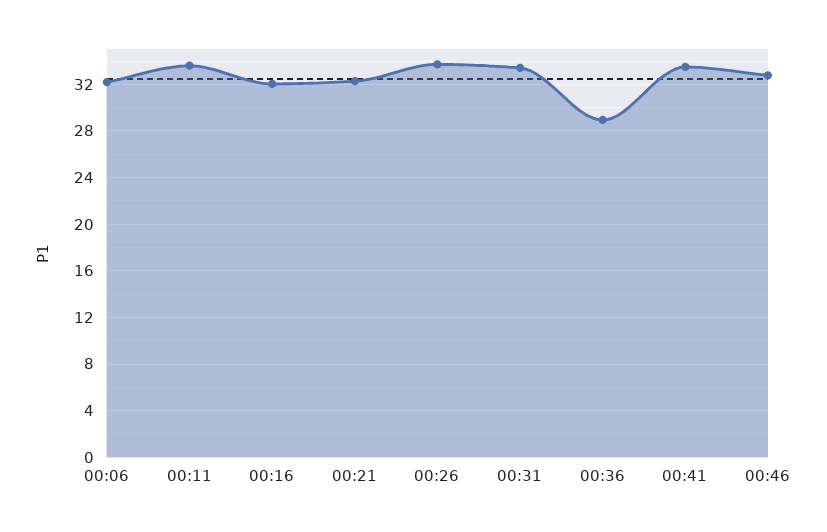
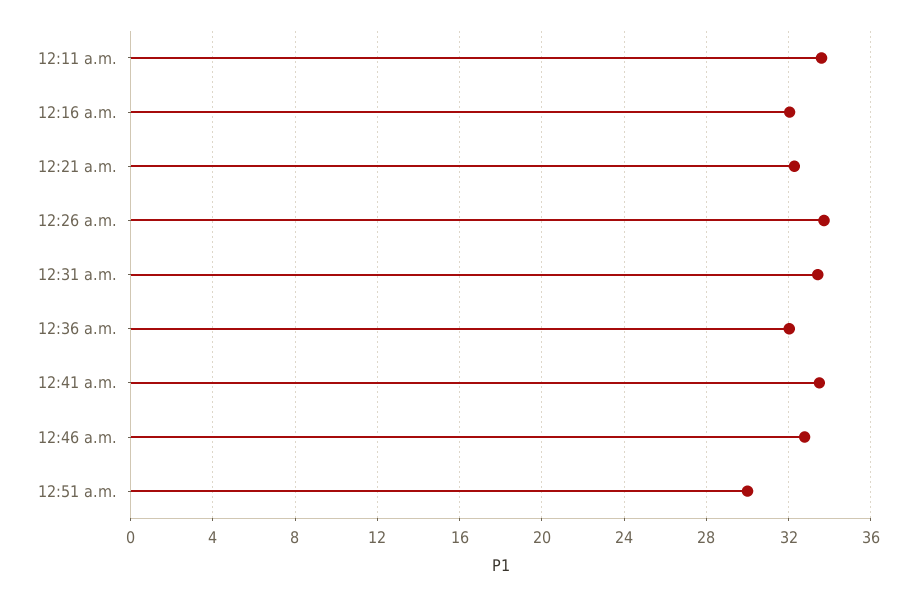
00:06: 32 -> none
00:36: 29 -> 32
12:51 a.m.: none -> 30

